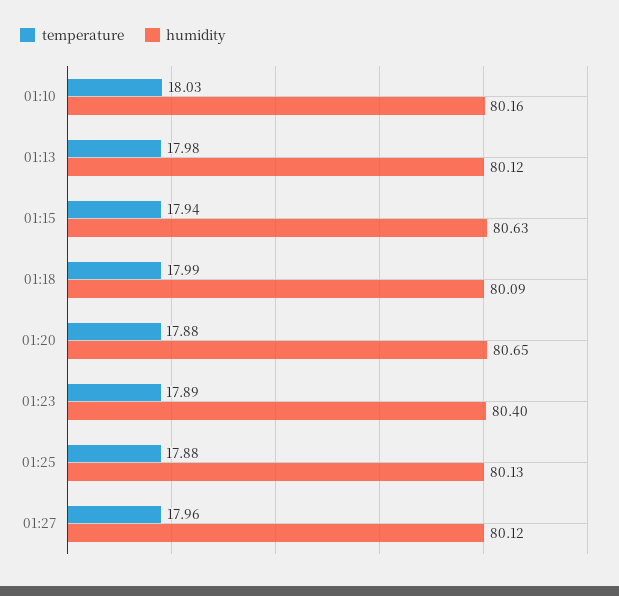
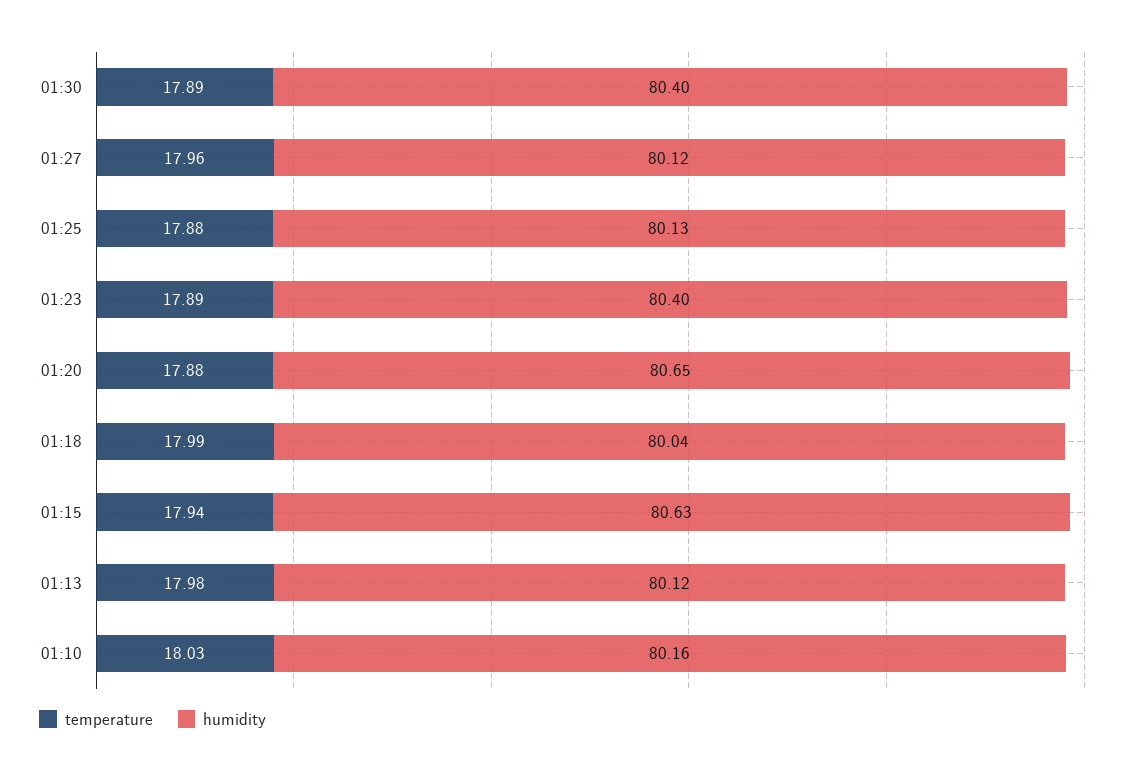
humidity, 01:18: 80.09 -> 80.04
temperature, 01:30: none -> 17.89
humidity, 01:30: none -> 80.4

